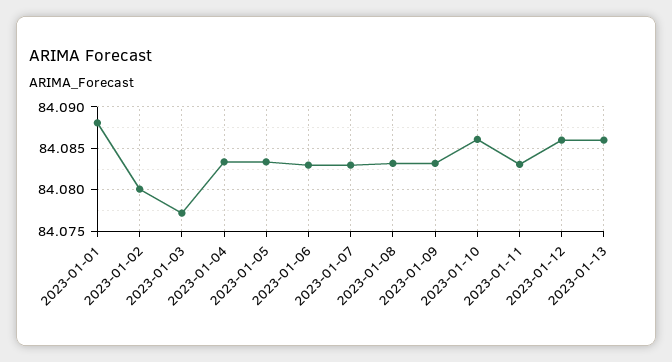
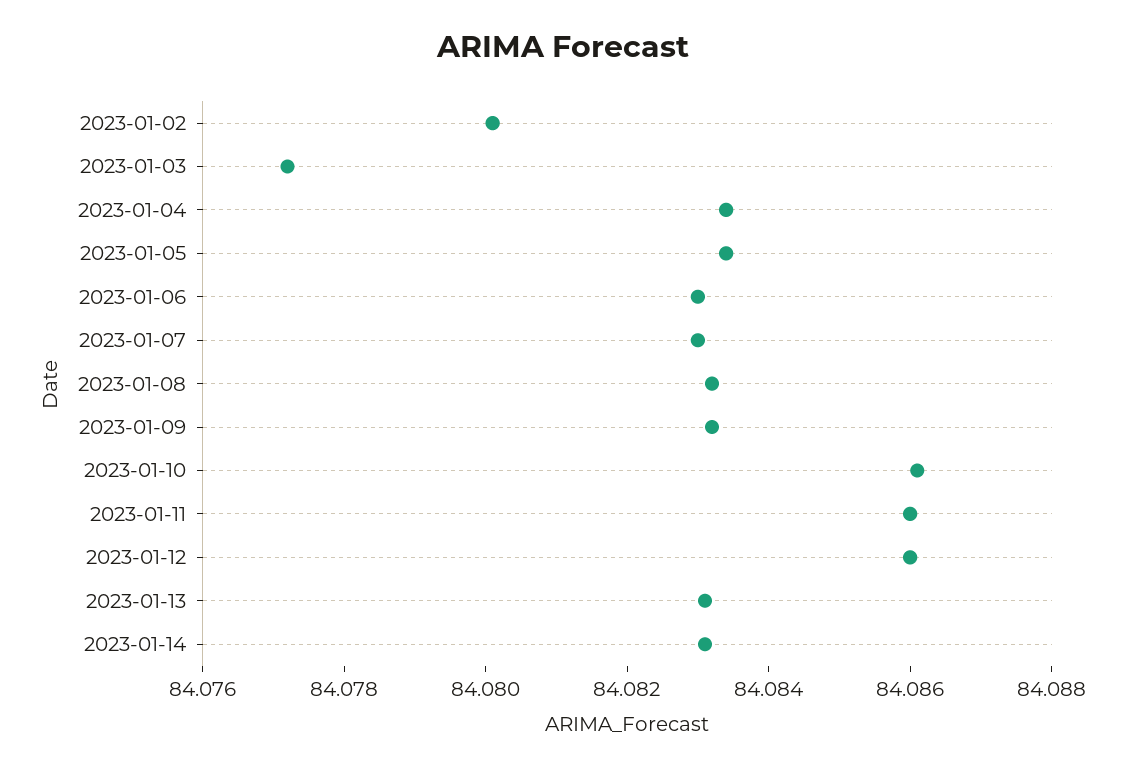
2023-01-01: 84.088 -> none
2023-01-11: 84.083 -> 84.086
2023-01-13: 84.086 -> 84.083
2023-01-14: none -> 84.083

